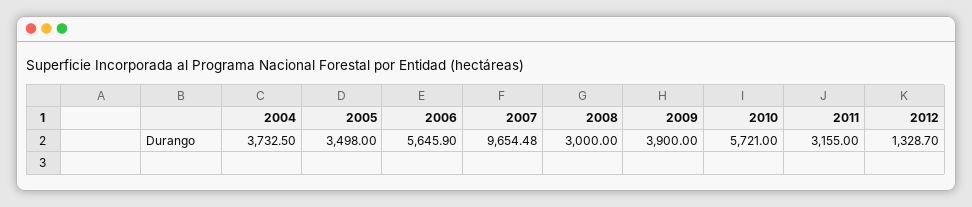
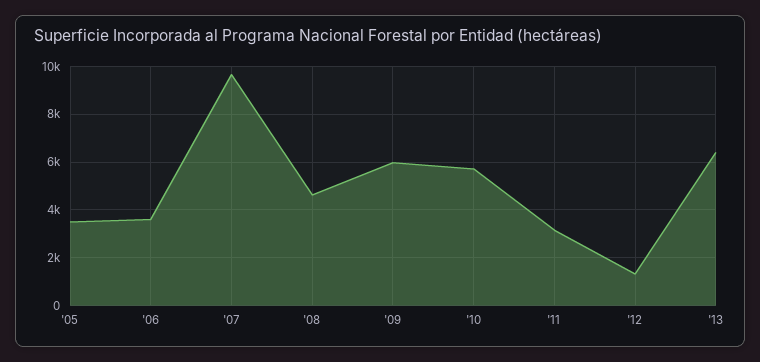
2004: 3732.5 -> none
2006: 5645.9 -> 3500
2008: 3000 -> 4500
2009: 3900 -> 6000
'13: none -> 6500

